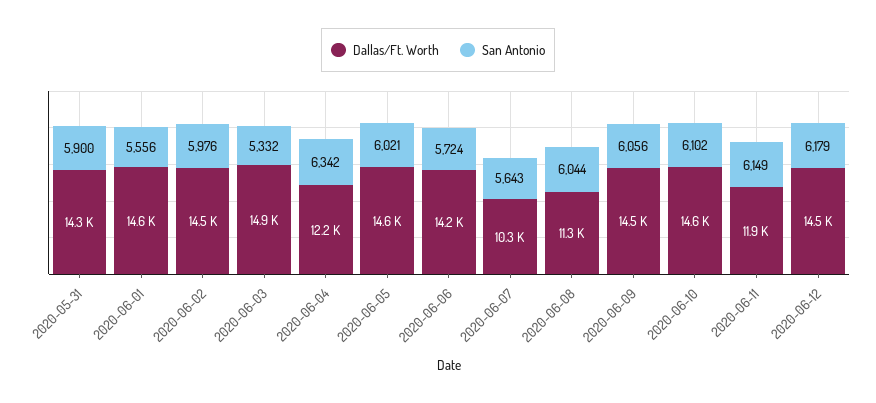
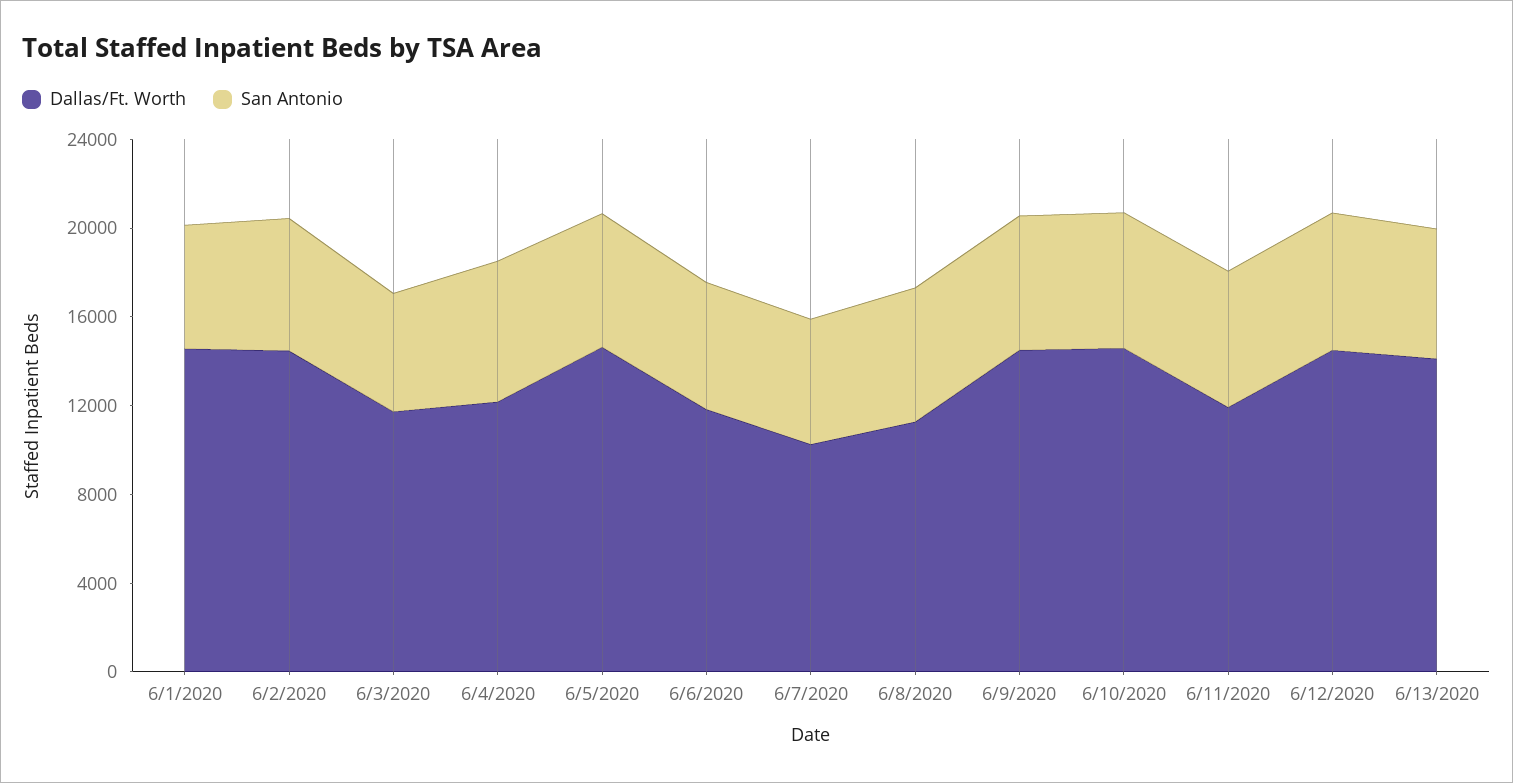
Dallas/Ft. Worth, 2020-05-31: 14300 -> none
San Antonio, 2020-05-31: 5900 -> none
Dallas/Ft. Worth, 2020-06-03: 14900 -> 12000
Dallas/Ft. Worth, 2020-06-06: 14200 -> 12000
Dallas/Ft. Worth, 6/13/2020: none -> 14000
San Antonio, 6/13/2020: none -> 6000

